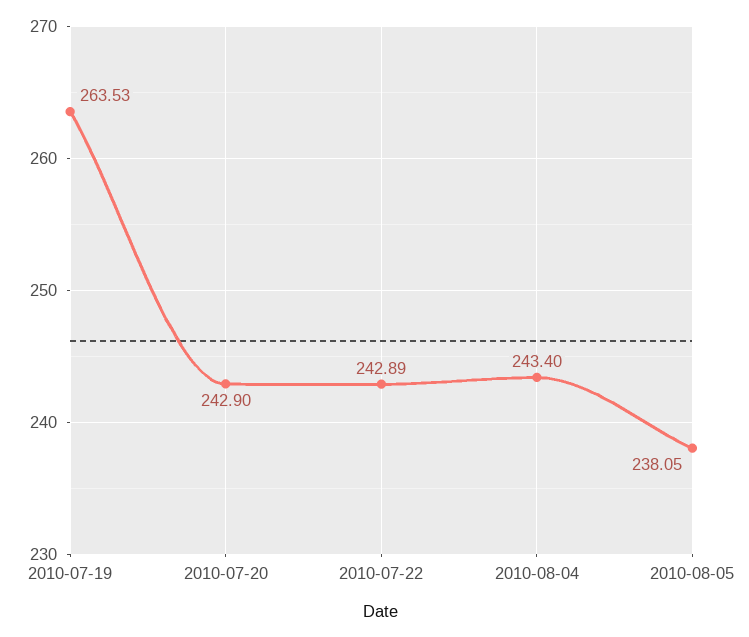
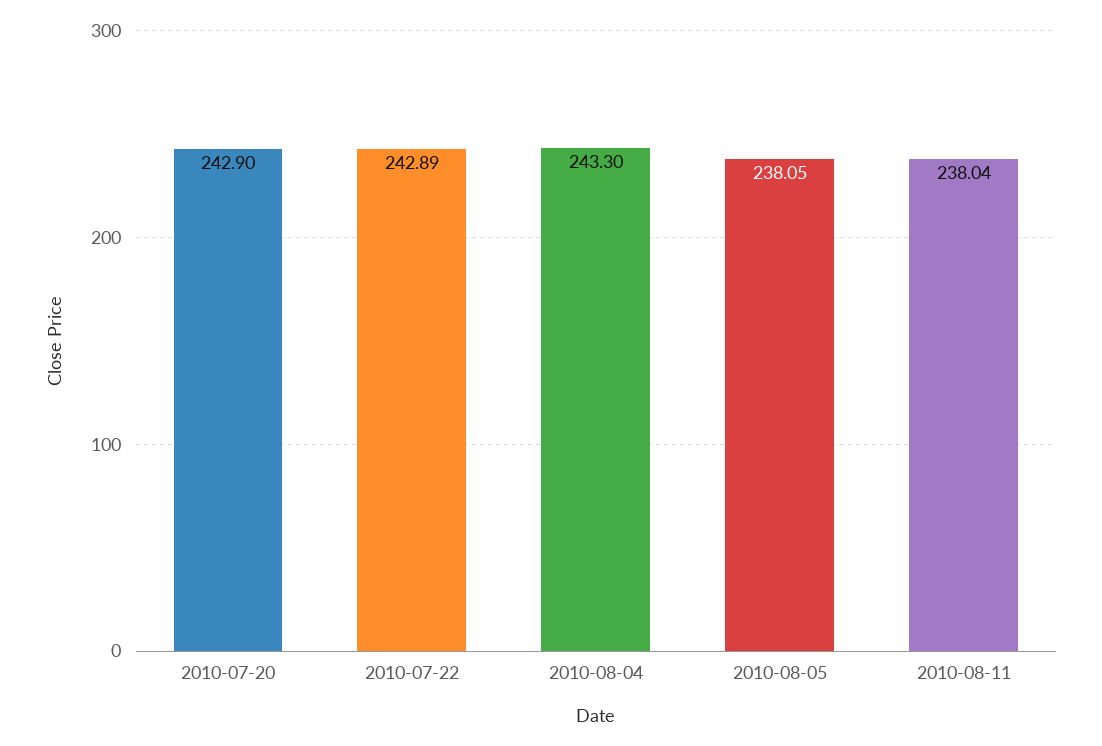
2010-07-19: 263.53 -> none
2010-08-04: 243.4 -> 243.3
2010-08-11: none -> 238.04

